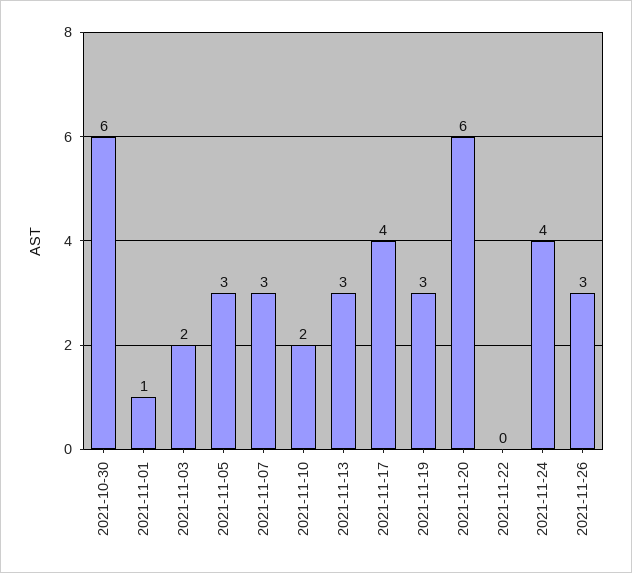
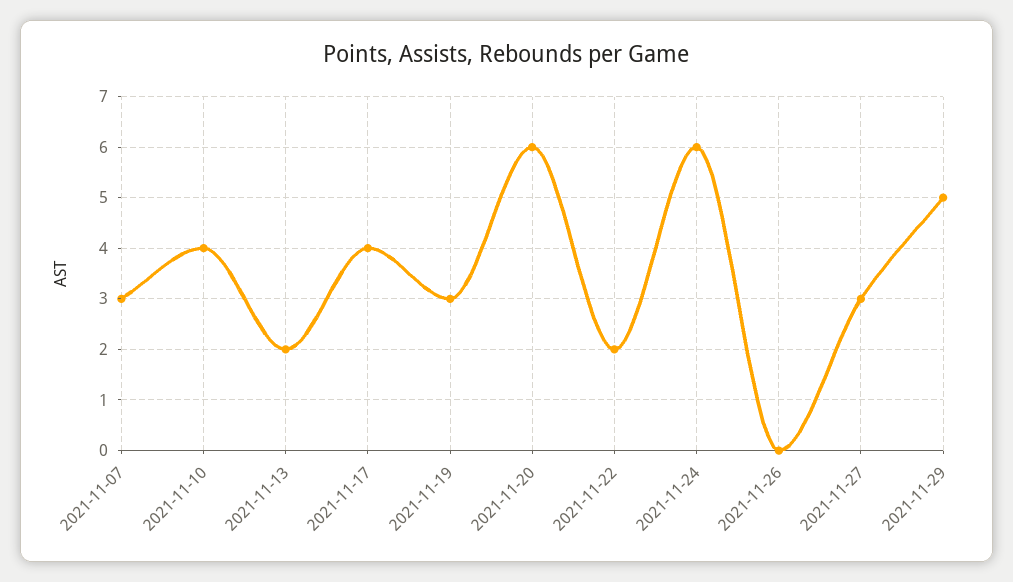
2021-10-30: 6 -> none
2021-11-01: 1 -> none
2021-11-03: 2 -> none
2021-11-05: 3 -> none
2021-11-10: 2 -> 4
2021-11-13: 3 -> 2
2021-11-22: 0 -> 2
2021-11-24: 4 -> 6
2021-11-26: 3 -> 0
2021-11-27: none -> 3
2021-11-29: none -> 5

